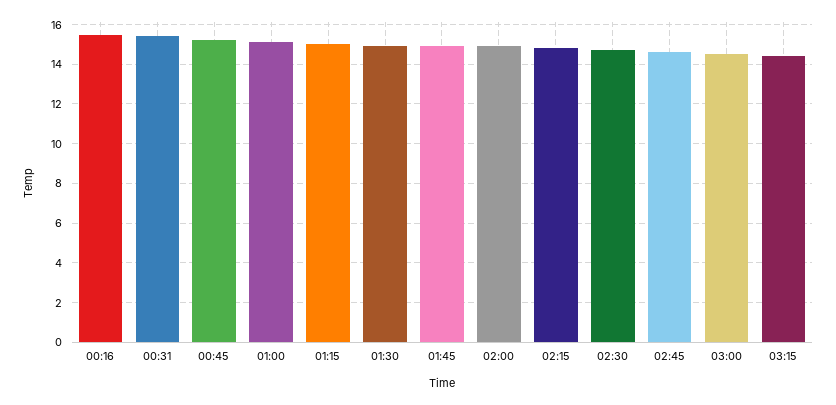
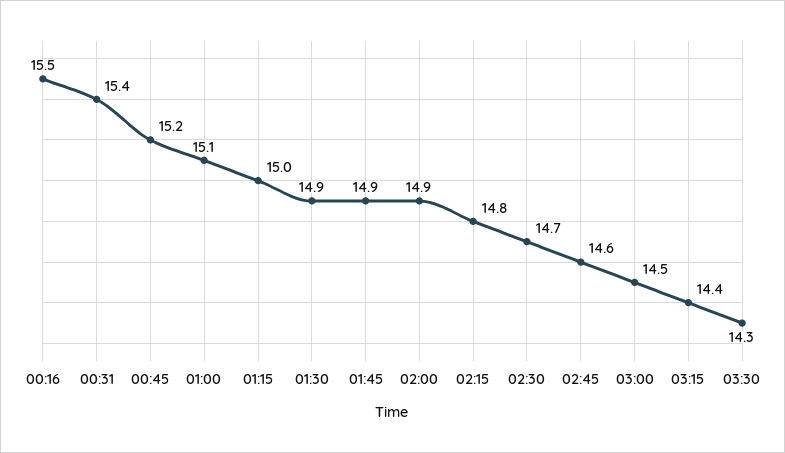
03:30: none -> 14.3

